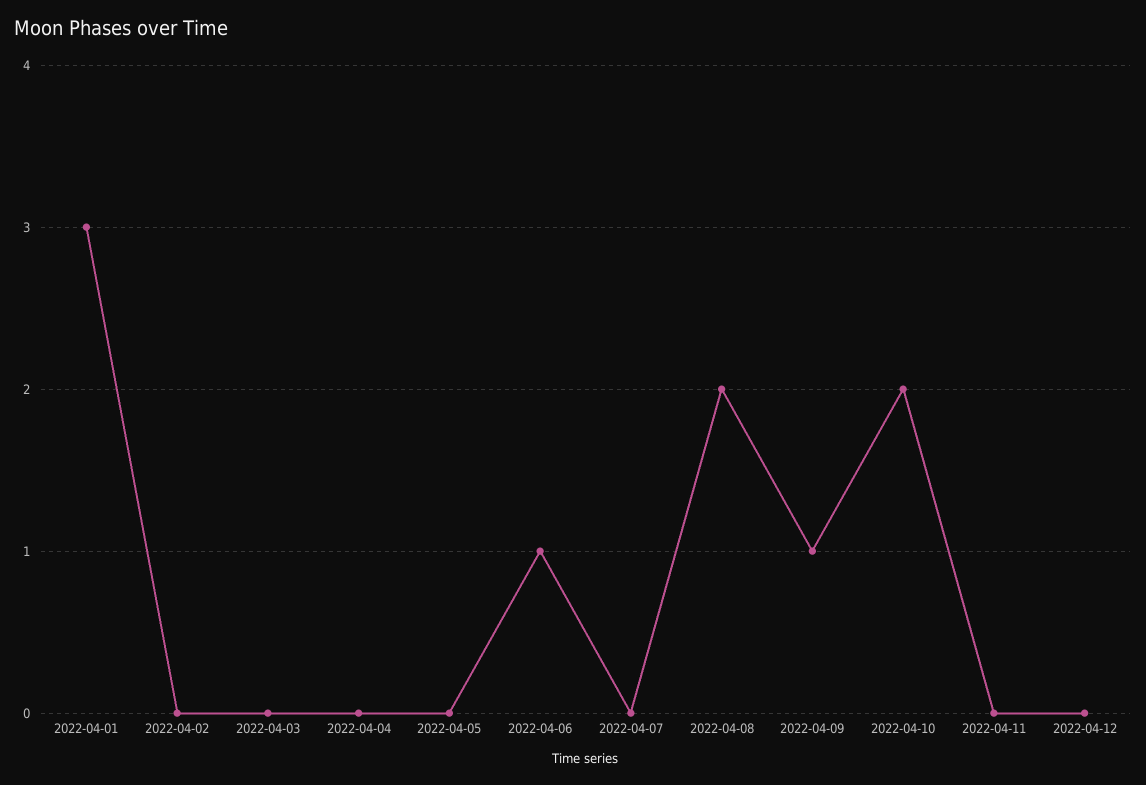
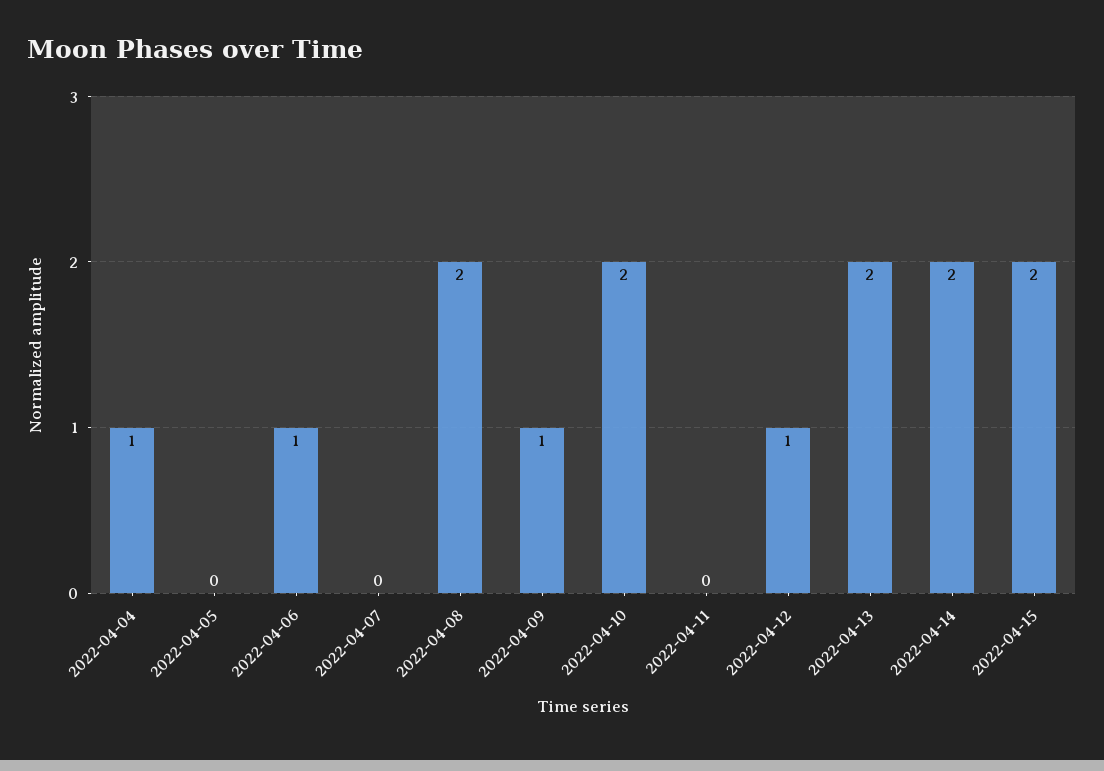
2022-04-01: 3 -> none
2022-04-02: 0 -> none
2022-04-03: 0 -> none
2022-04-04: 0 -> 1
2022-04-12: 0 -> 1
2022-04-13: none -> 2
2022-04-14: none -> 2
2022-04-15: none -> 2

